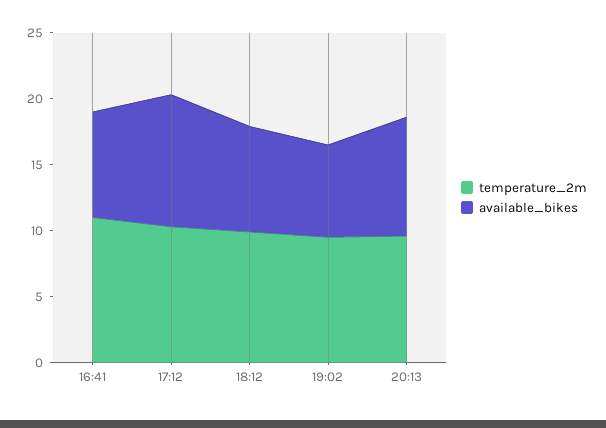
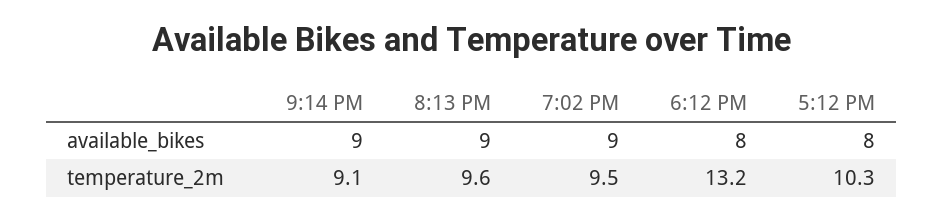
temperature_2m, 16:41: 11 -> none
available_bikes, 16:41: 8 -> none
available_bikes, 17:12: 10 -> 8
temperature_2m, 18:12: 10 -> 13.2
available_bikes, 19:02: 7 -> 9
available_bikes, 9:14 PM: none -> 9
temperature_2m, 9:14 PM: none -> 9.1

